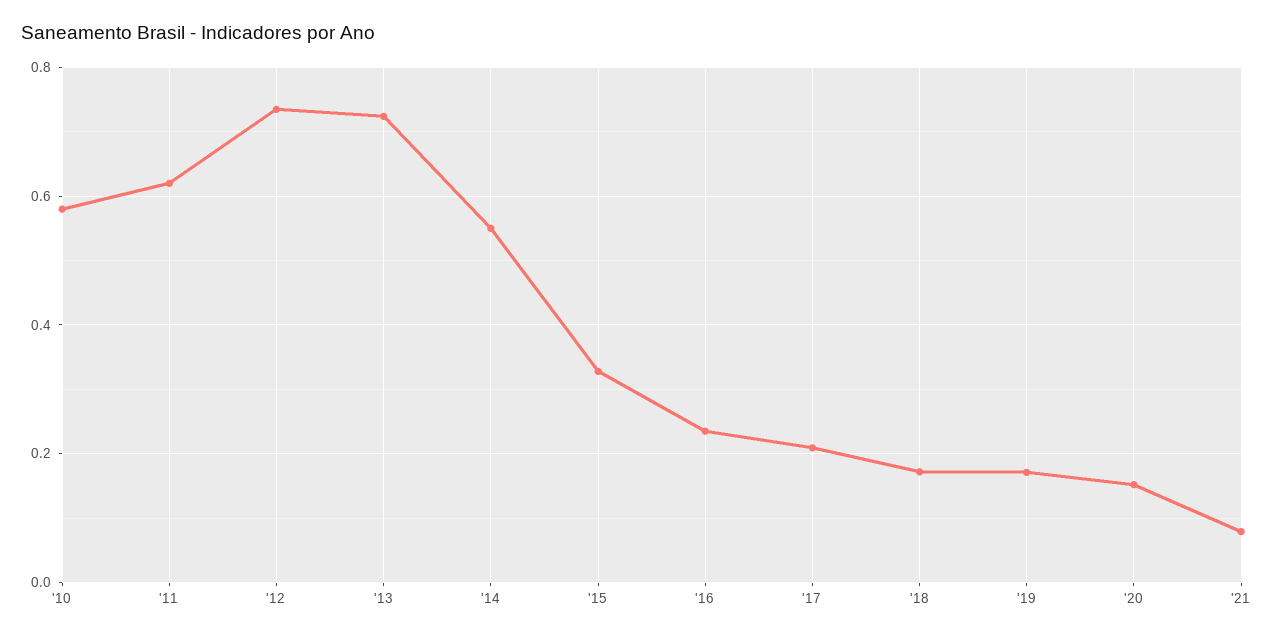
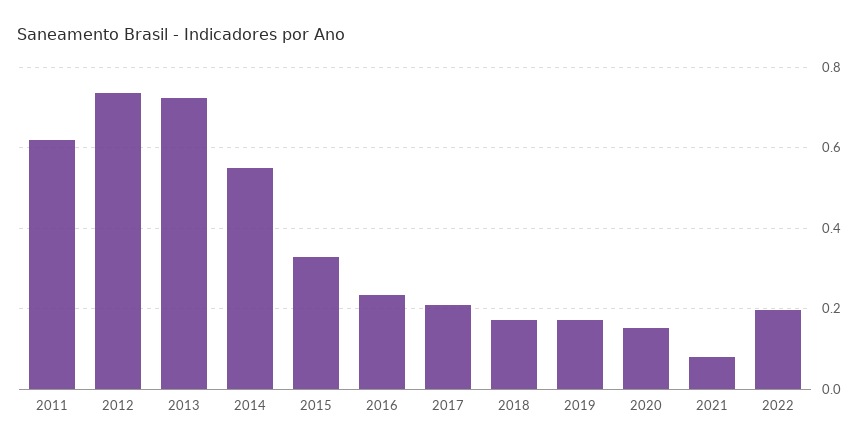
'10: 0.58 -> none
2022: none -> 0.2

